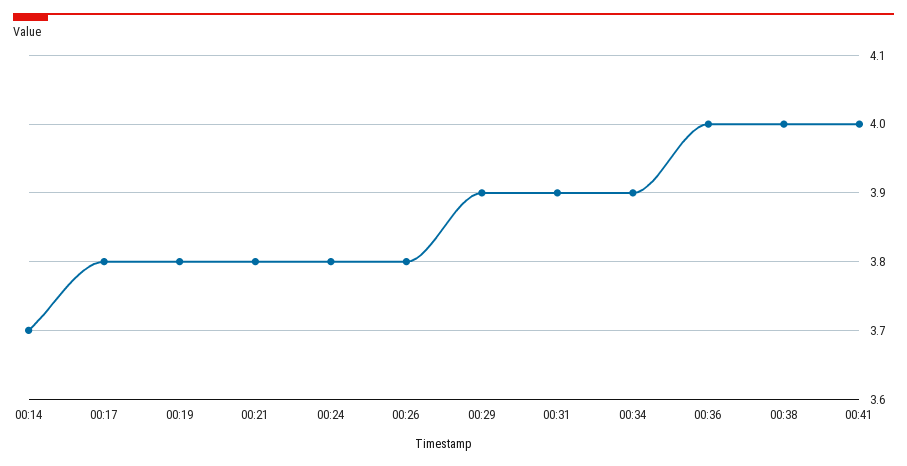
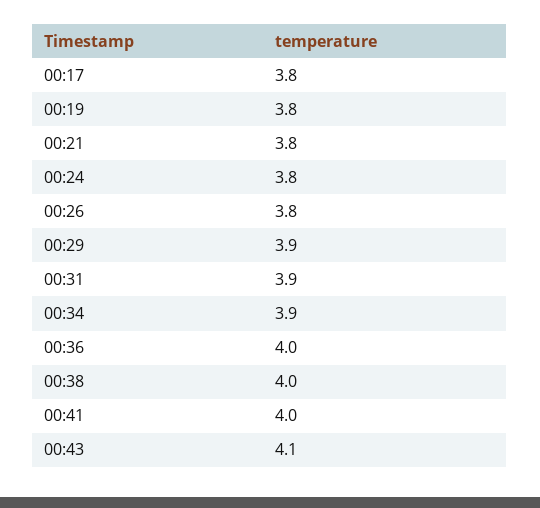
00:14: 3.7 -> none
00:43: none -> 4.1

